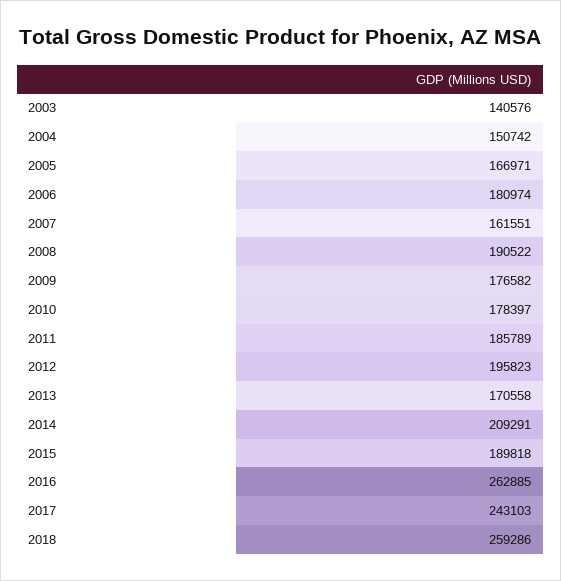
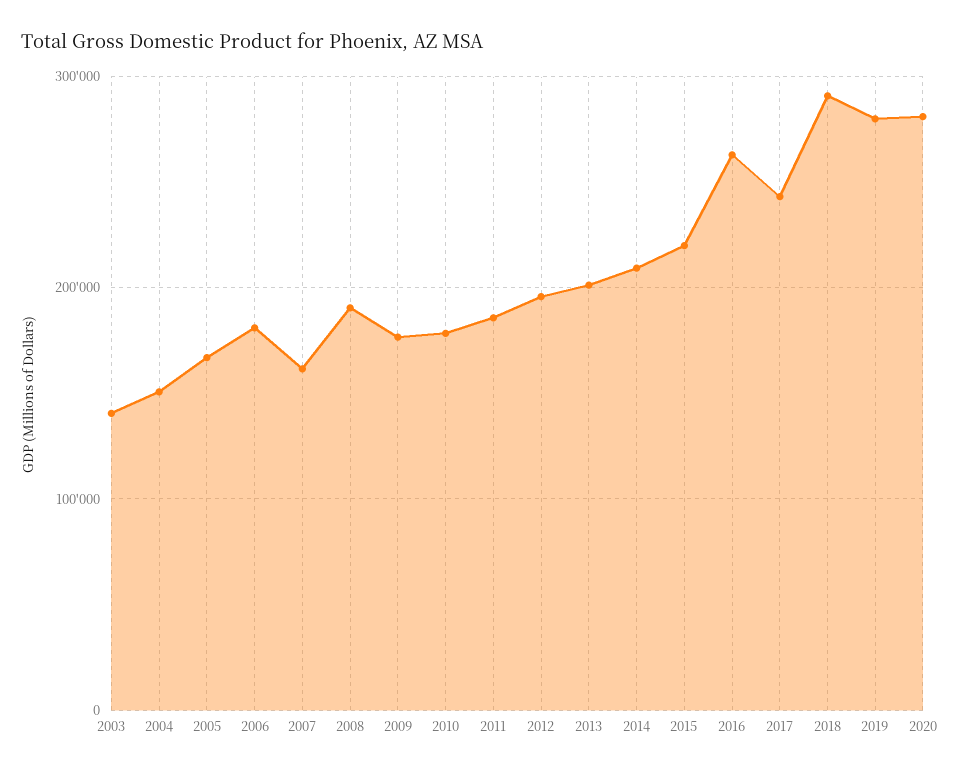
2013: 170558 -> 200000
2015: 189818 -> 220000
2018: 259286 -> 290000
2019: none -> 280000
2020: none -> 280000

